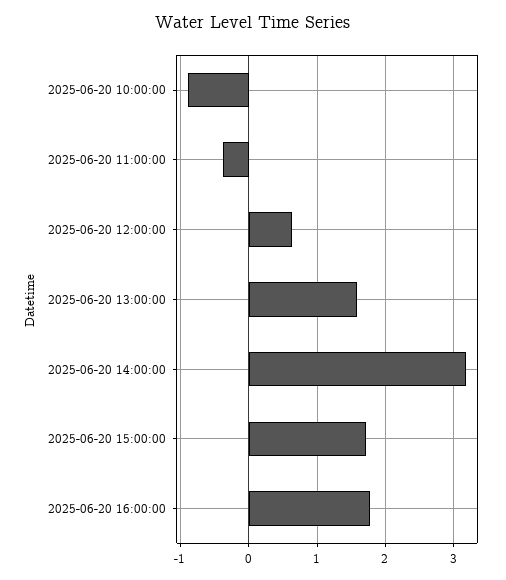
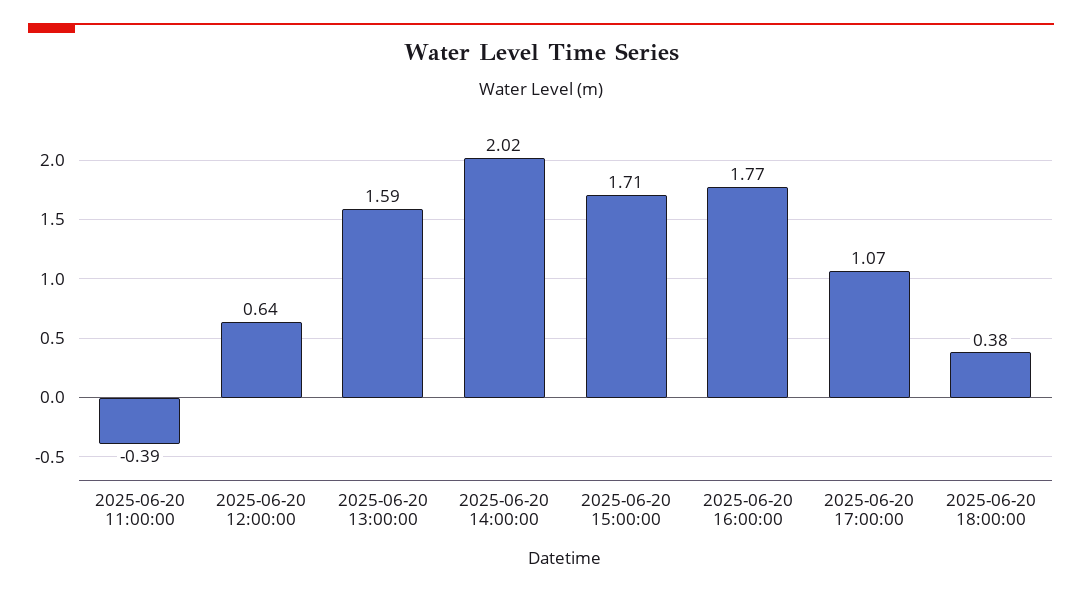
2025-06-20 10:00:00: -0.9 -> none
2025-06-20 14:00:00: 3.2 -> 2.02
2025-06-20 17:00:00: none -> 1.07
2025-06-20 18:00:00: none -> 0.38

